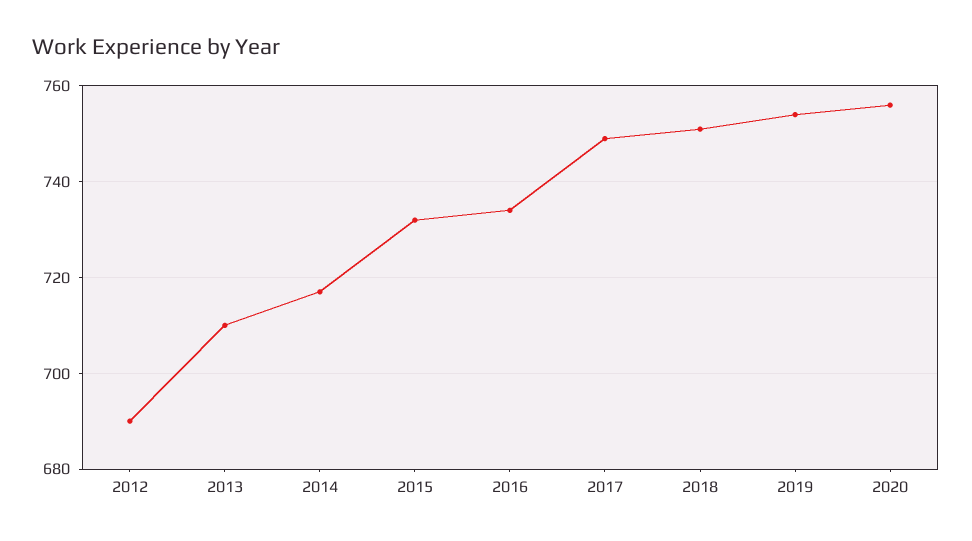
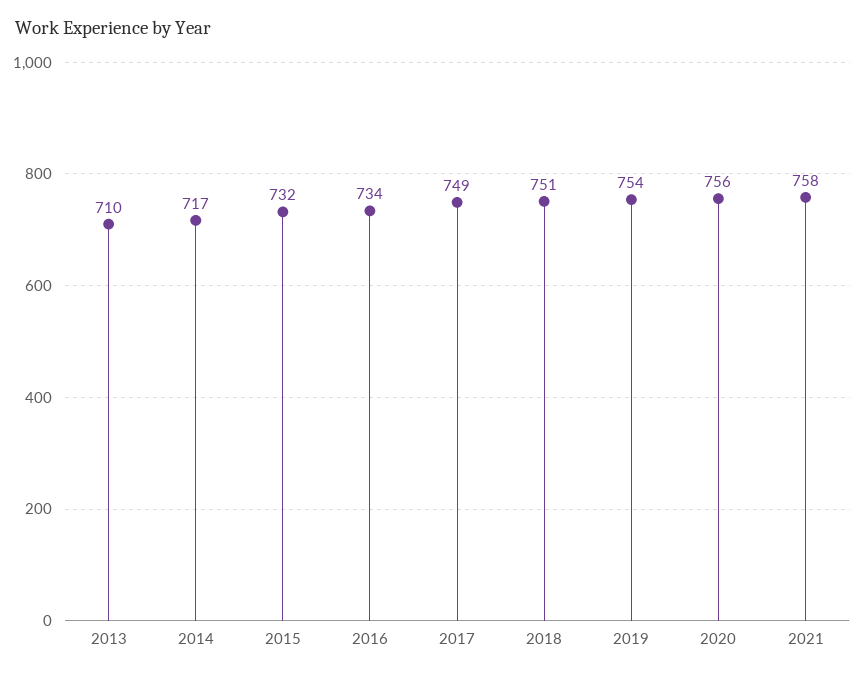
2012: 690 -> none
2021: none -> 758

